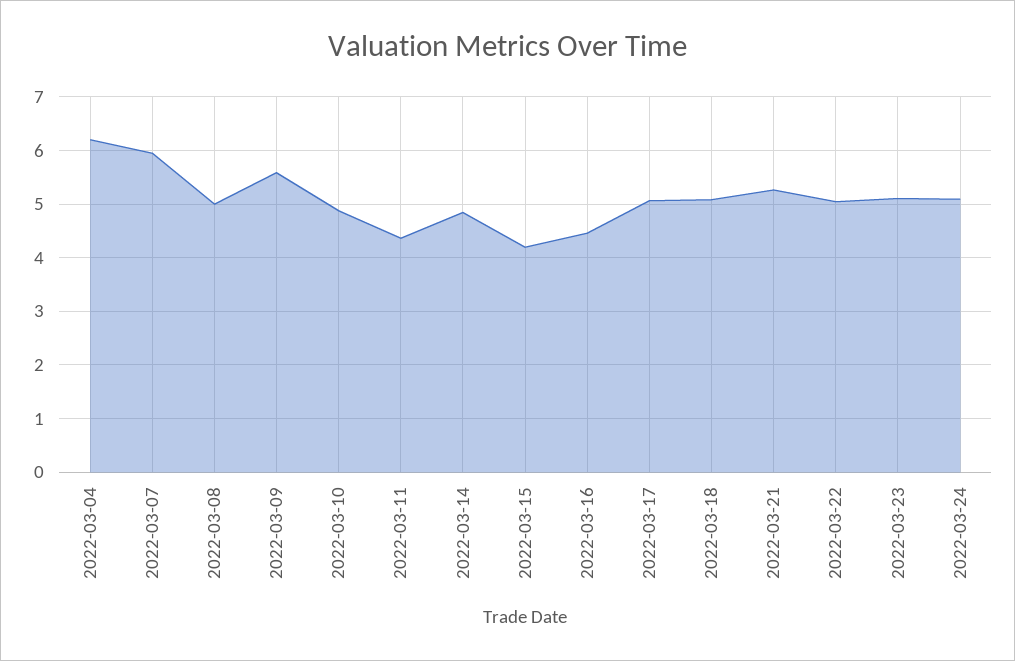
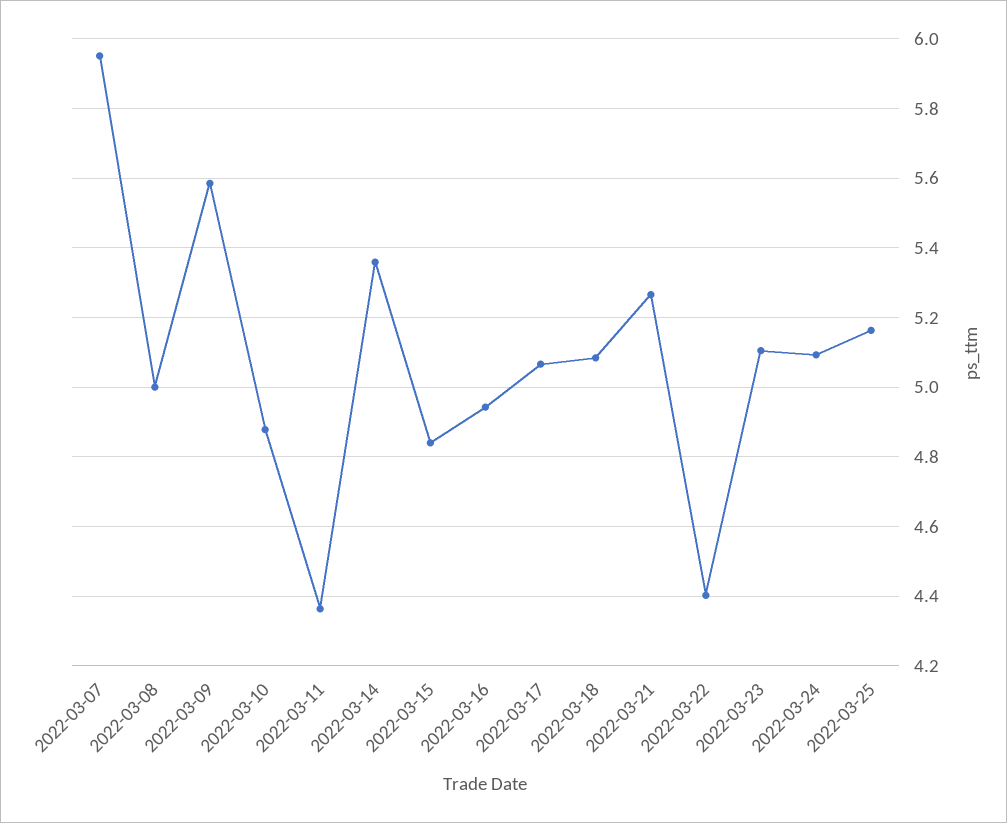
2022-03-04: 6.2 -> none
2022-03-14: 4.8 -> 5.36
2022-03-15: 4.2 -> 4.84
2022-03-16: 4.4 -> 4.94
2022-03-22: 5 -> 4.4
2022-03-25: none -> 5.16

